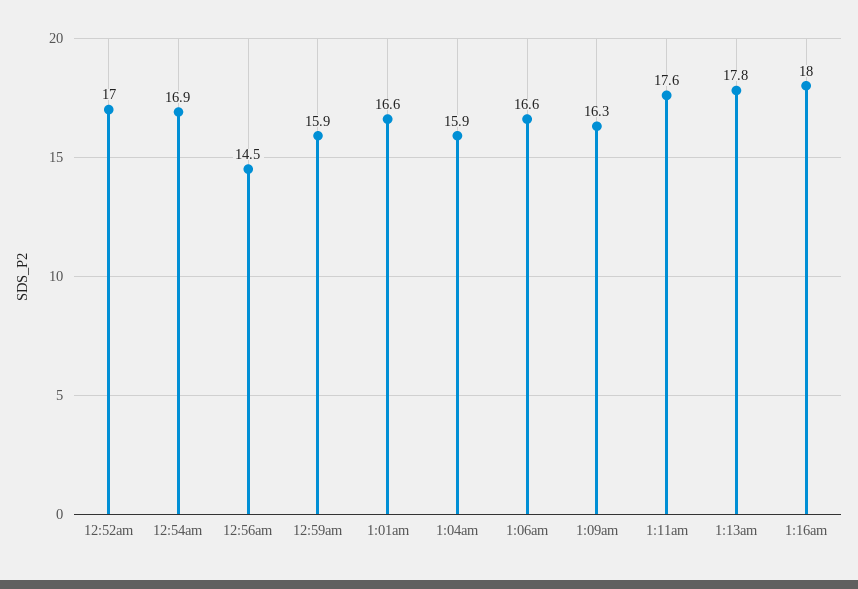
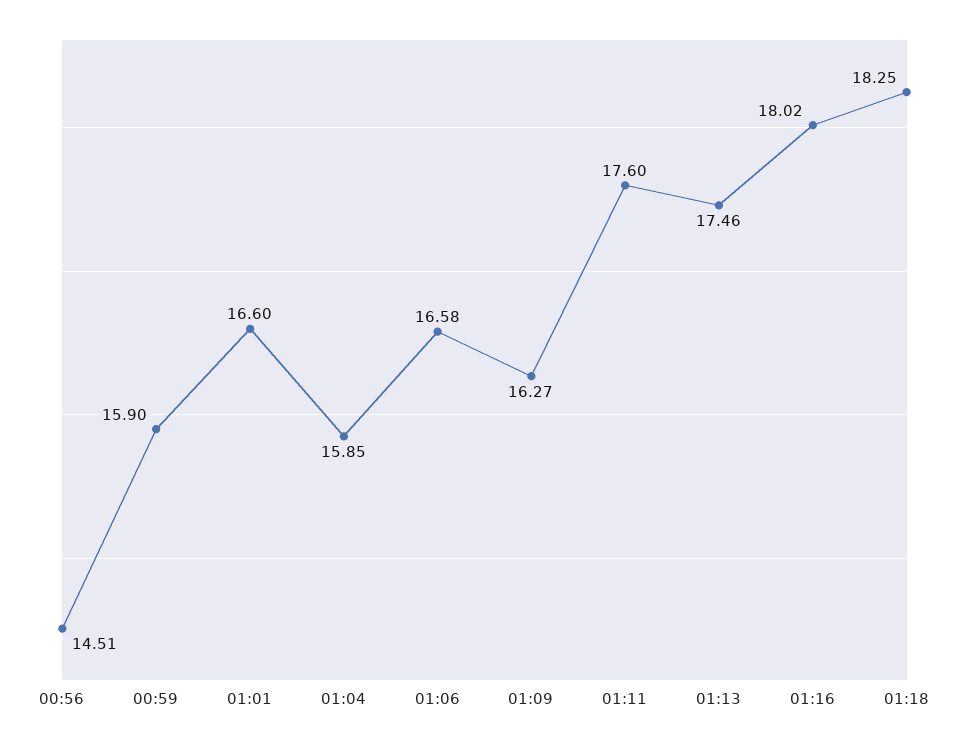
12:52am: 17 -> none
12:54am: 16.9 -> none
1:13am: 17.8 -> 17.46
01:18: none -> 18.25

